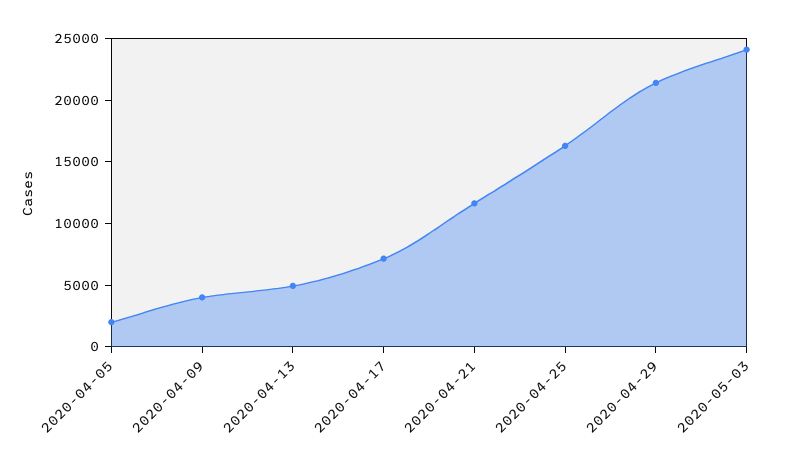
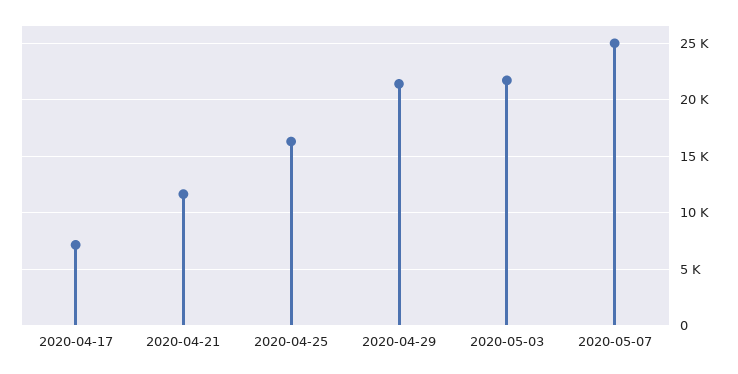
2020-04-05: 2000 -> none
2020-04-09: 4000 -> none
2020-04-13: 5000 -> none
2020-05-03: 24000 -> 22000
2020-05-07: none -> 25000

